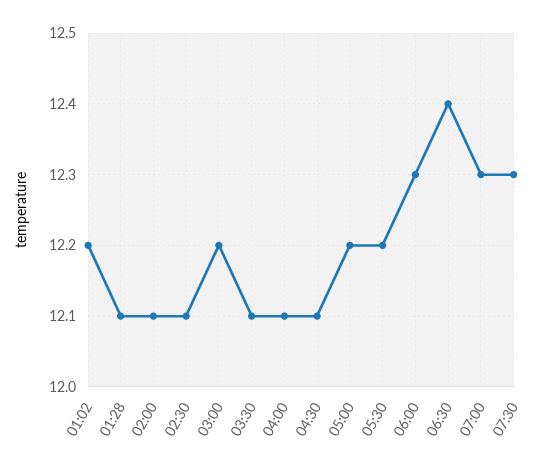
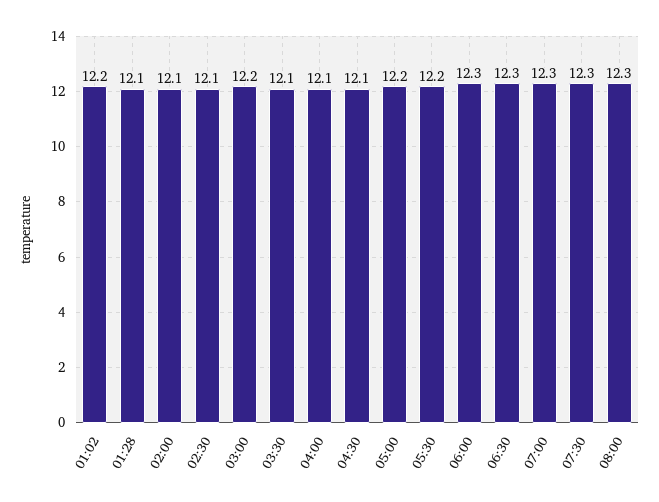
06:30: 12.4 -> 12.3
08:00: none -> 12.3

